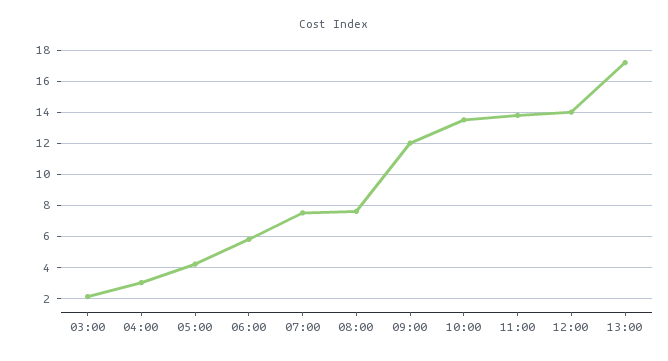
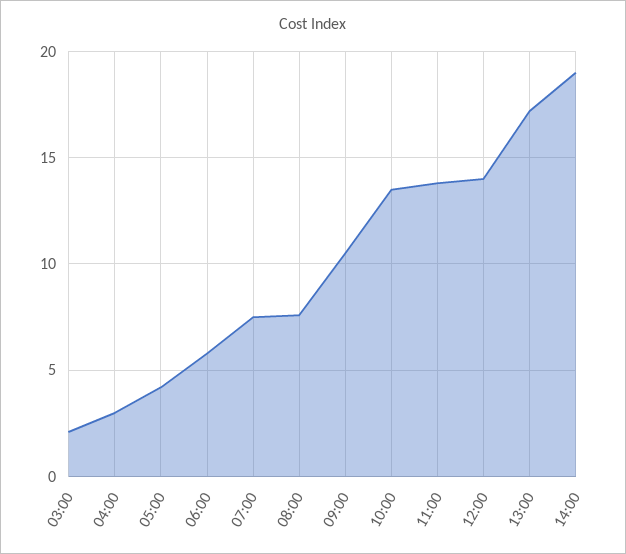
09:00: 12 -> 10.5
14:00: none -> 19

